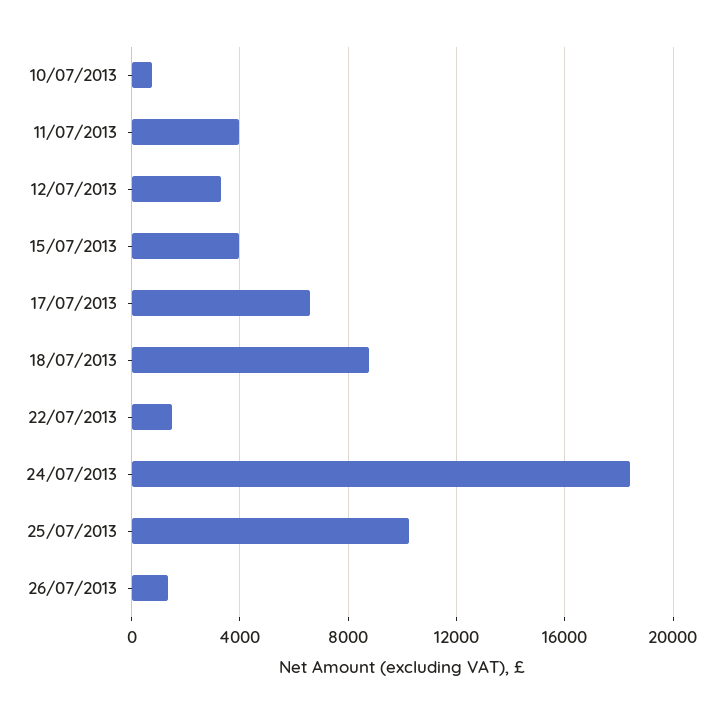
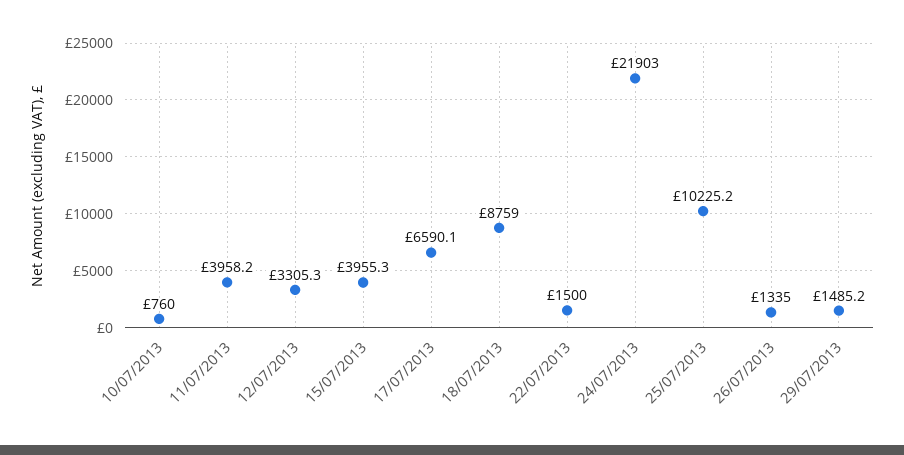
24/07/2013: 18500 -> 21903
29/07/2013: none -> 1485.2

